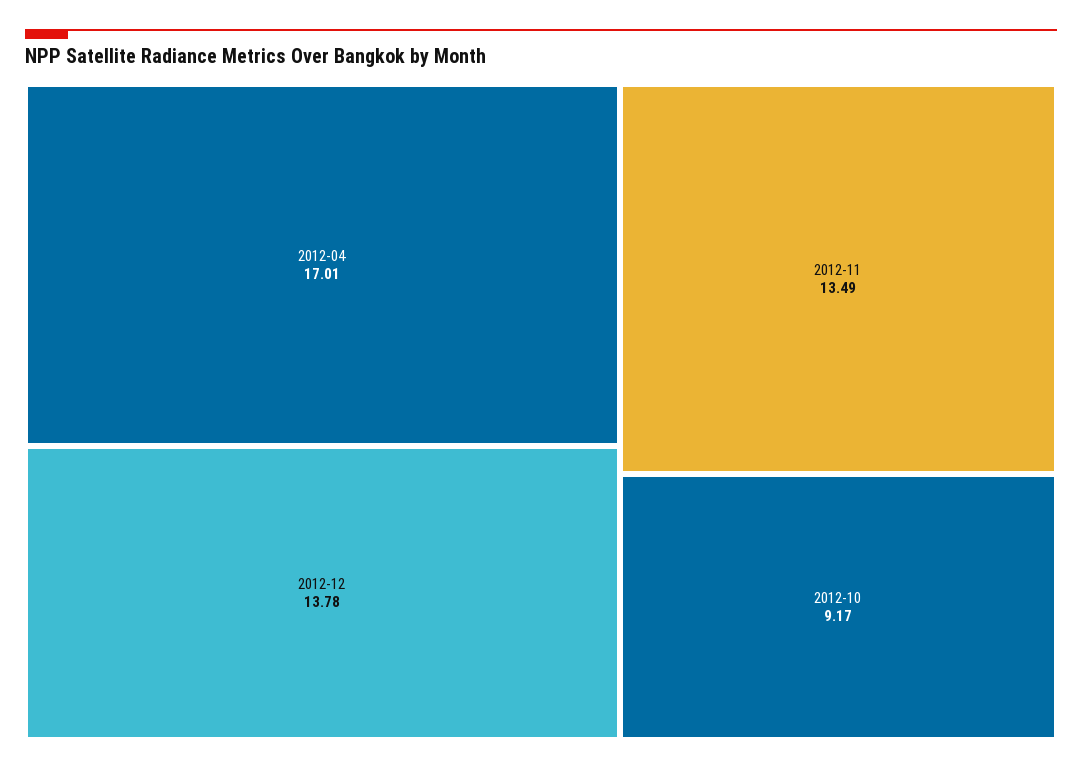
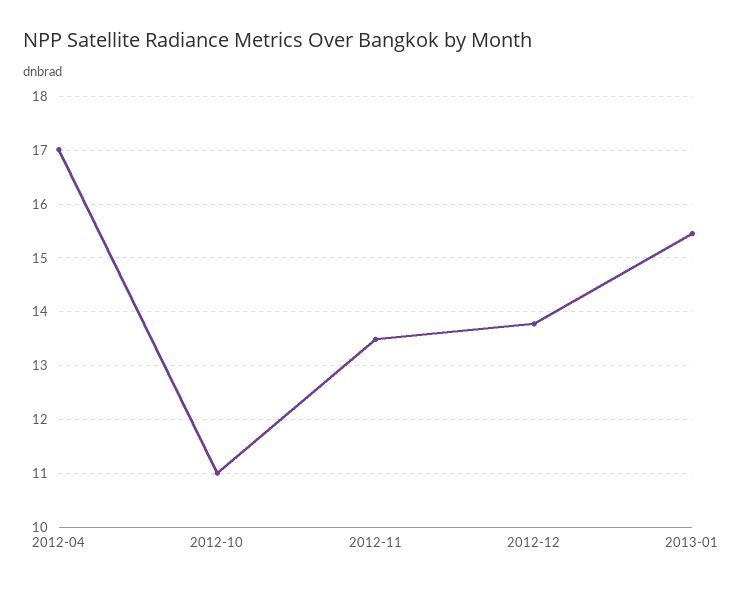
2012-10: 9.17 -> 11
2013-01: none -> 15.4

